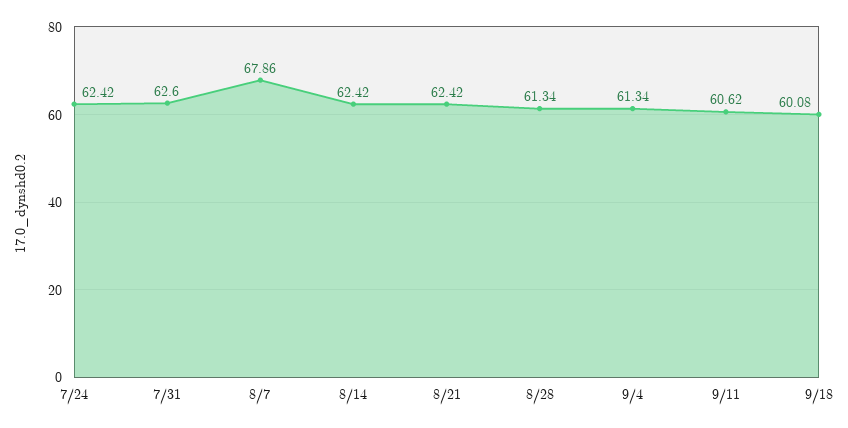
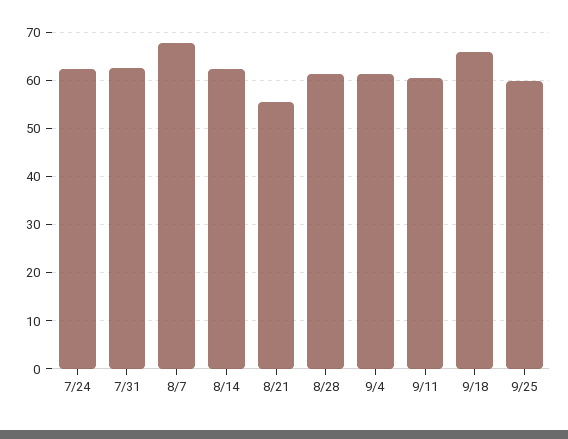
8/21: 62.42 -> 56
9/18: 60.08 -> 66
9/25: none -> 60

